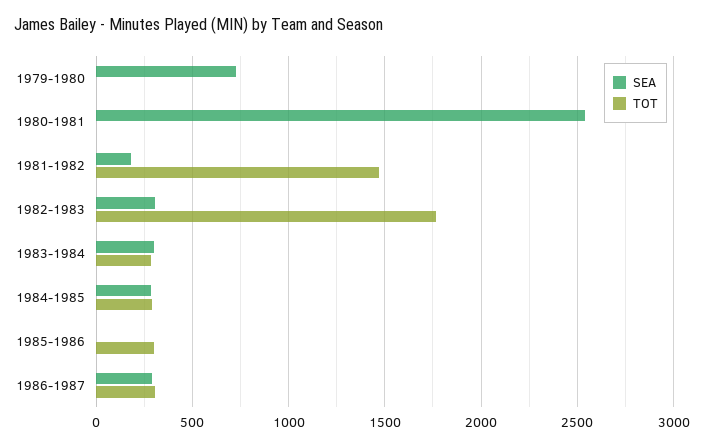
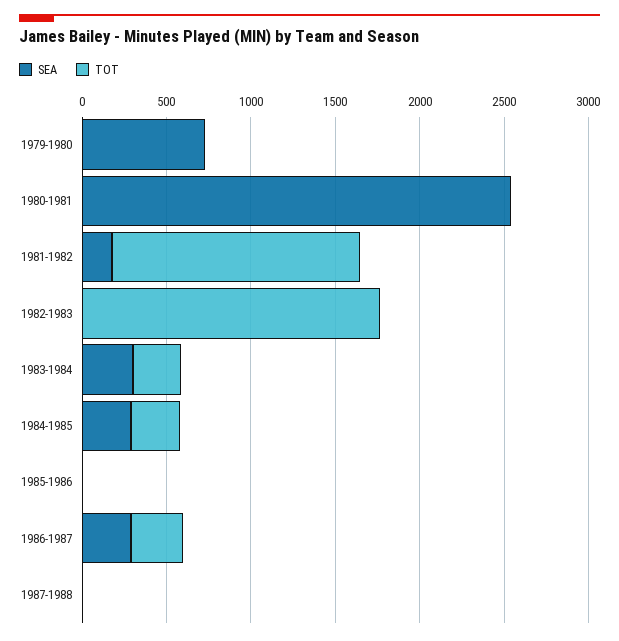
SEA, 1982-1983: 300 -> 0
TOT, 1985-1986: 300 -> 0
SEA, 1987-1988: none -> 0
TOT, 1987-1988: none -> 0

